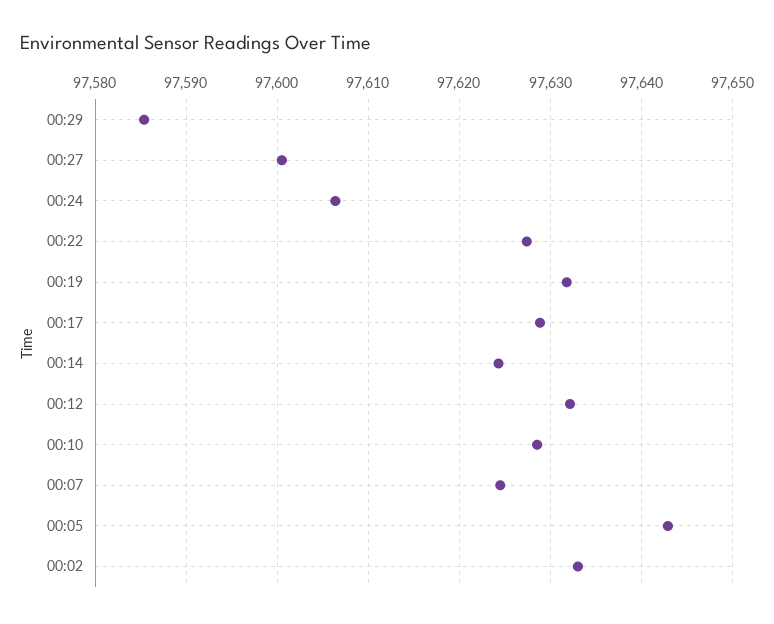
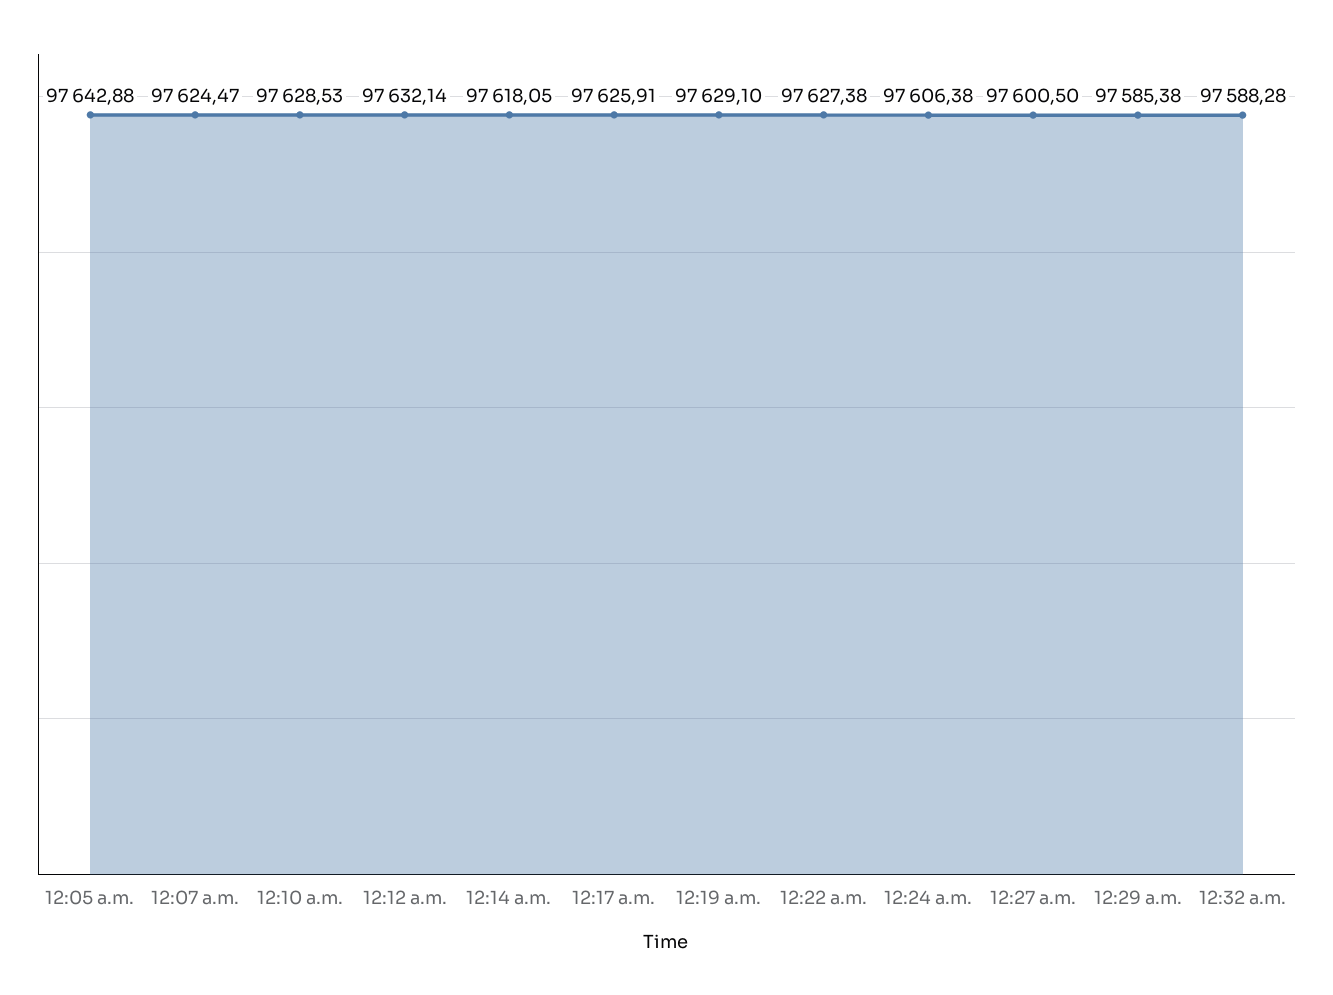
00:19: 97632 -> 97629.1
00:17: 97629 -> 97625.91
00:14: 97624 -> 97618.05
00:02: 97633 -> none
12:32 a.m.: none -> 97588.28

